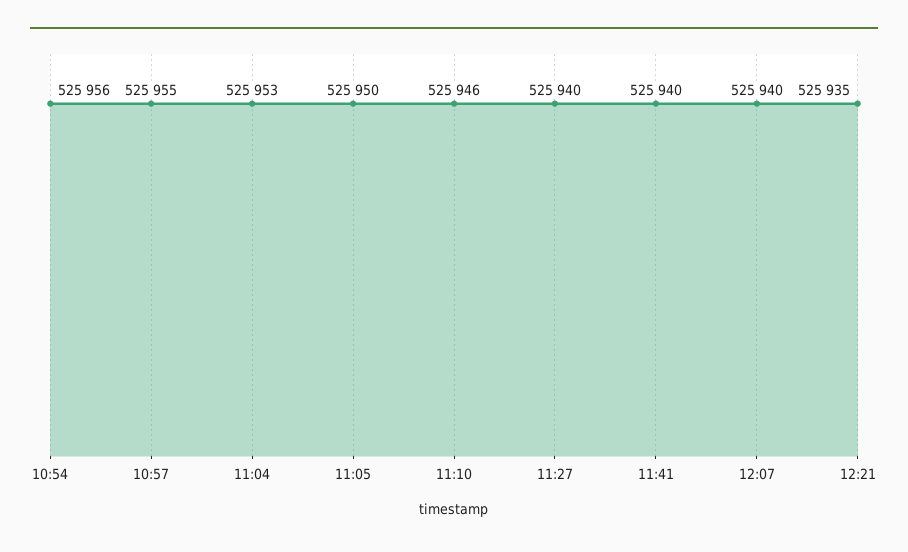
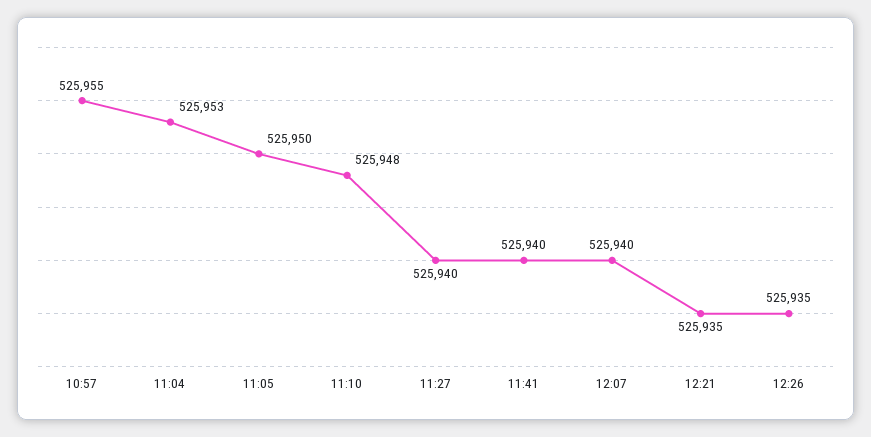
10:54: 525956 -> none
11:10: 525946 -> 525948
12:26: none -> 525935

